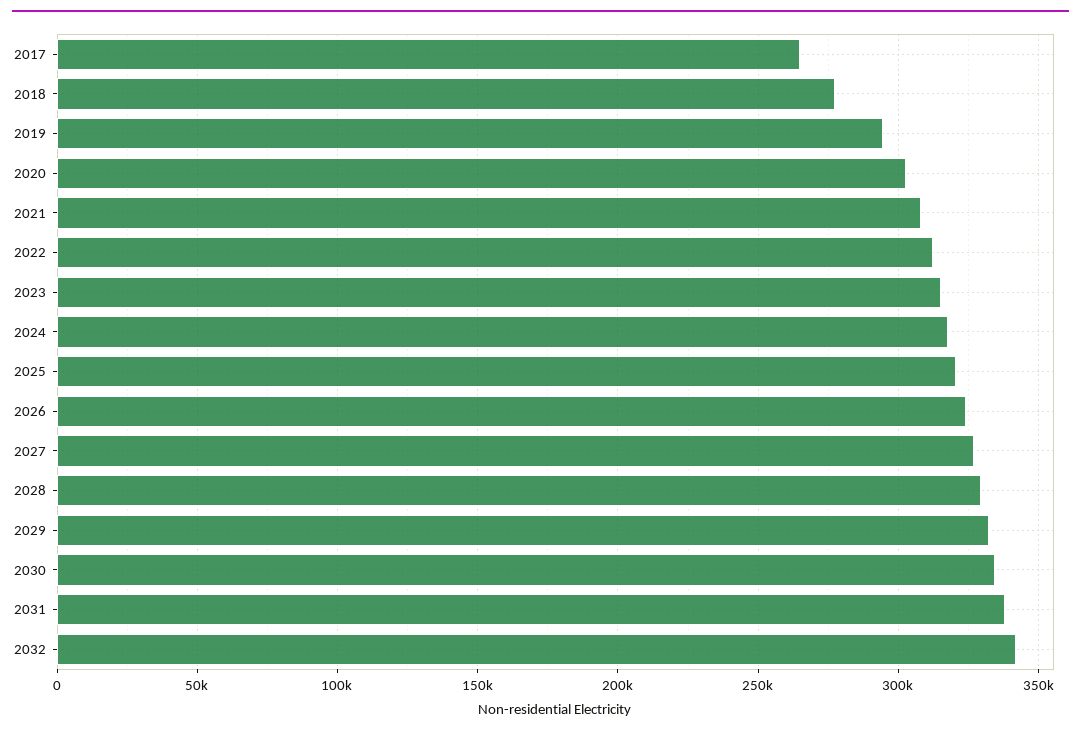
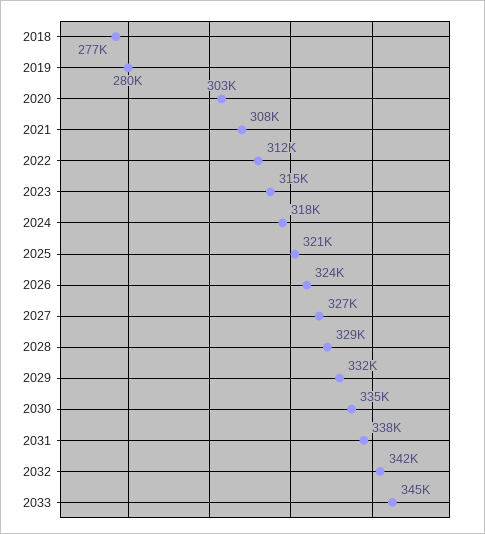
2017: 265000 -> none
2019: 295000 -> 280000
2033: none -> 345000

